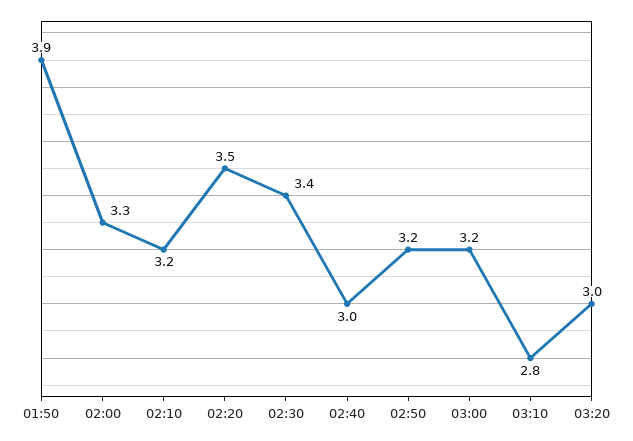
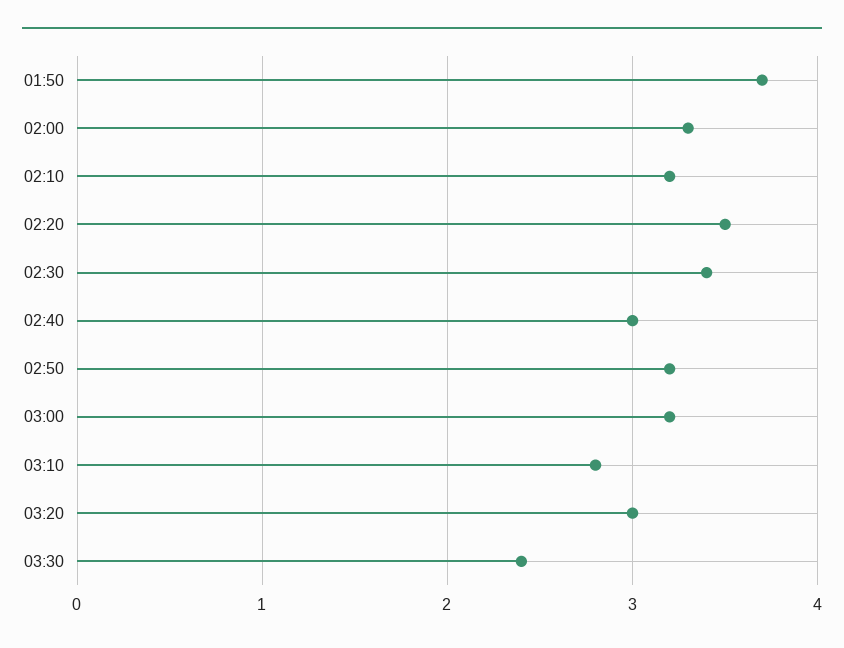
01:50: 3.9 -> 3.7
03:30: none -> 2.4

